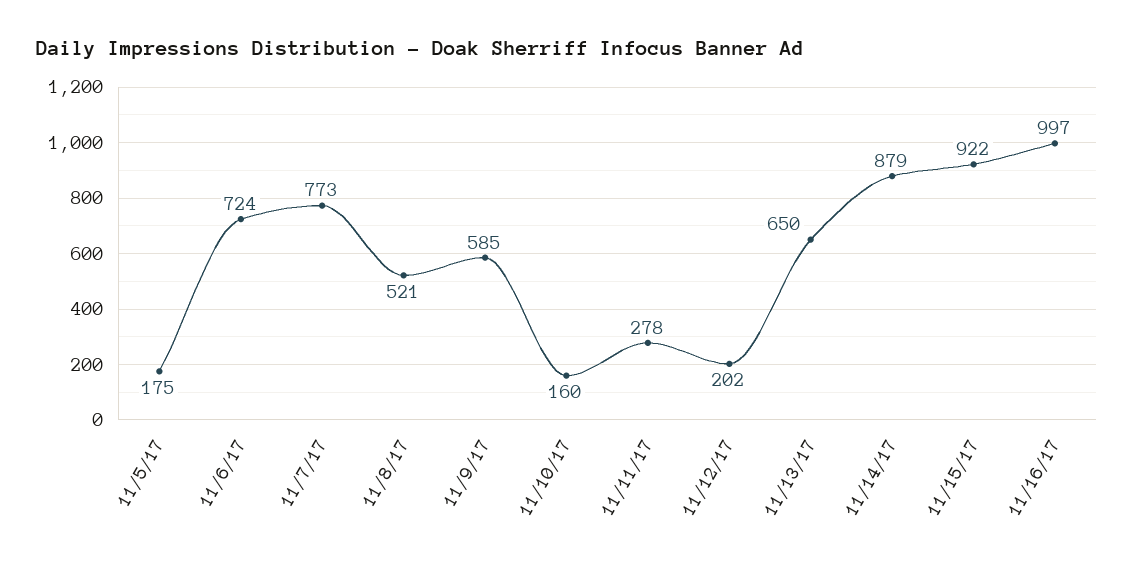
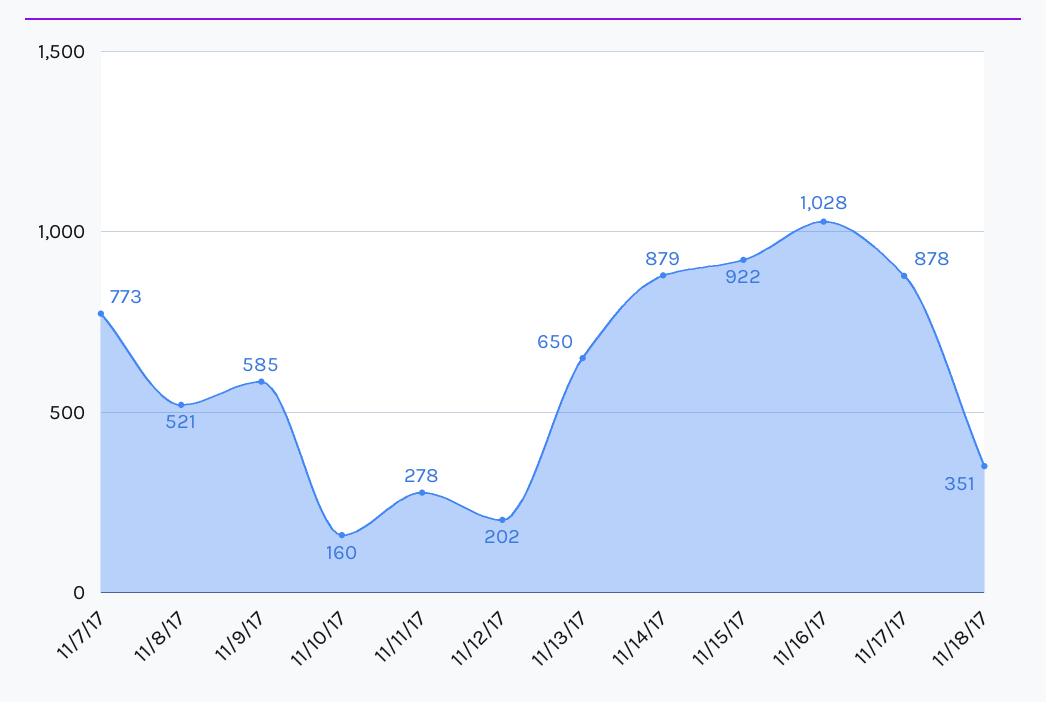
11/5/17: 175 -> none
11/6/17: 724 -> none
11/16/17: 997 -> 1028
11/17/17: none -> 878
11/18/17: none -> 351

